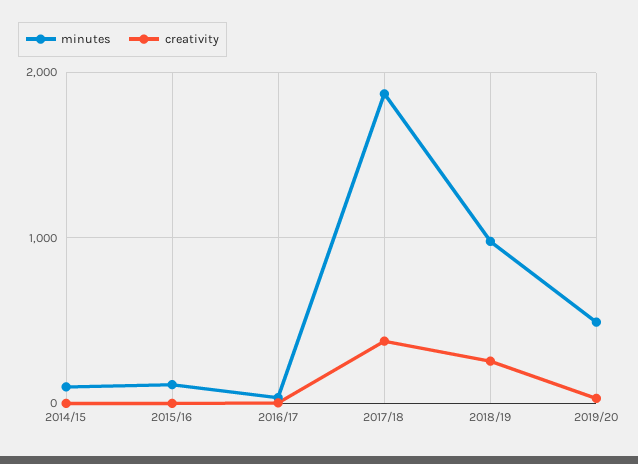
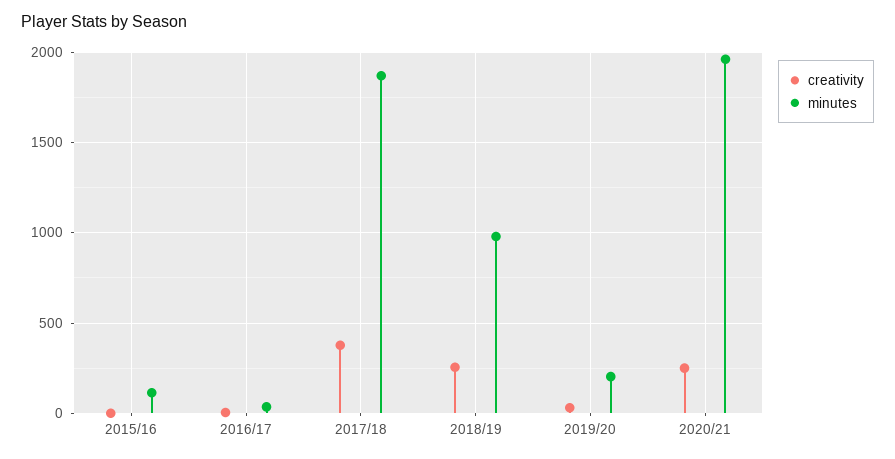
minutes, 2014/15: 100 -> none
creativity, 2014/15: 0 -> none
minutes, 2019/20: 500 -> 200
creativity, 2020/21: none -> 250
minutes, 2020/21: none -> 1950

